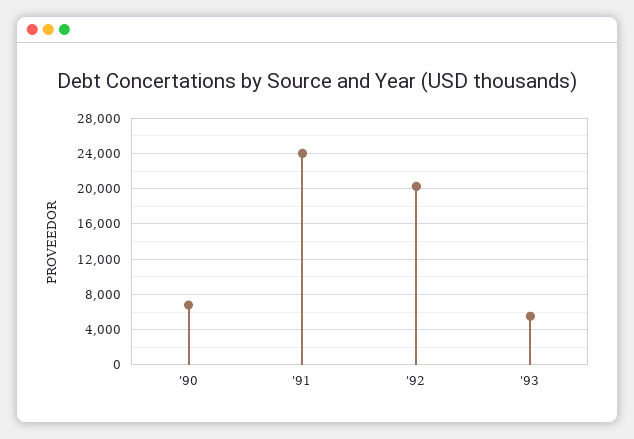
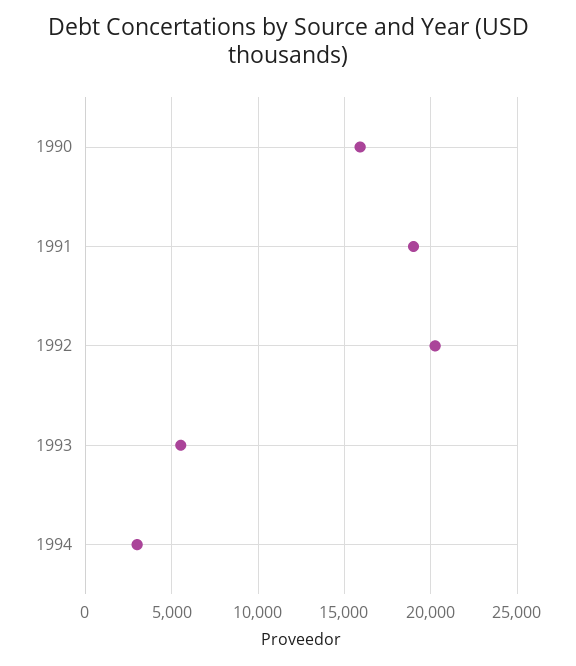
'90: 7000 -> 16000
'91: 24000 -> 19000
1994: none -> 3000

